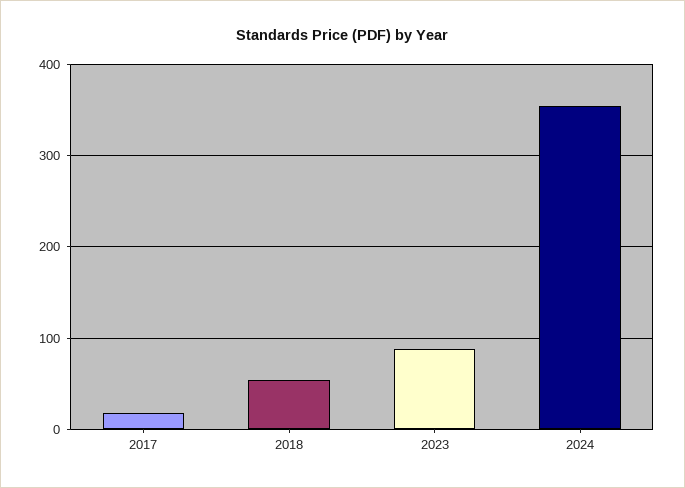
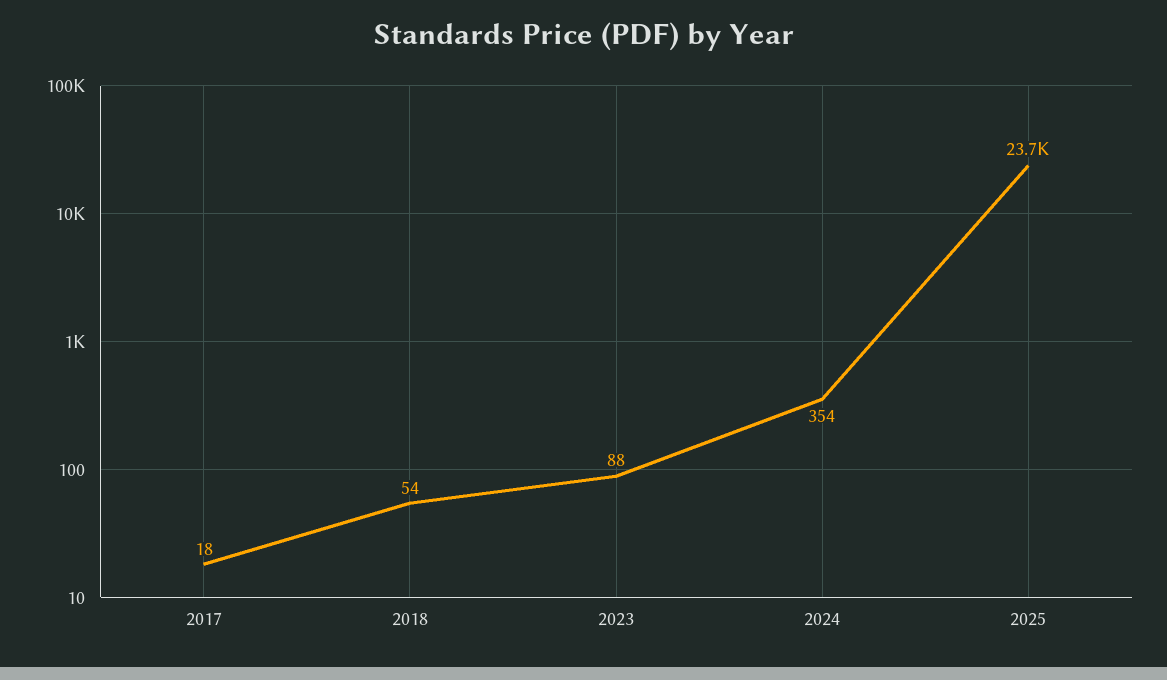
2025: none -> 23700

